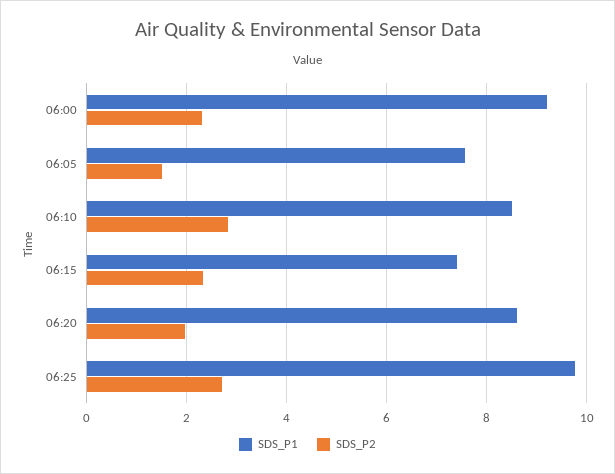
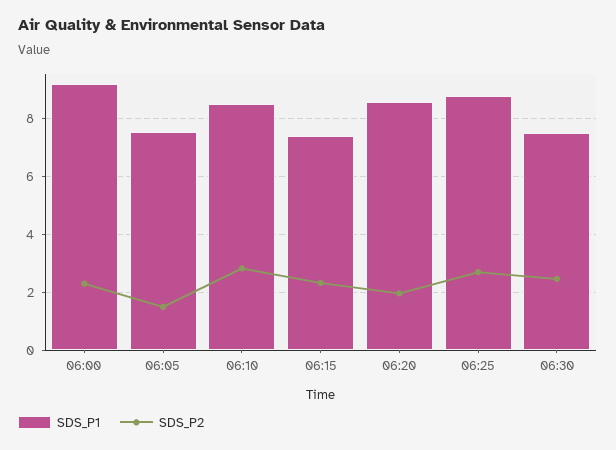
SDS_P1, 06:25: 9.8 -> 8.75
SDS_P1, 06:30: none -> 7.5
SDS_P2, 06:30: none -> 2.5

